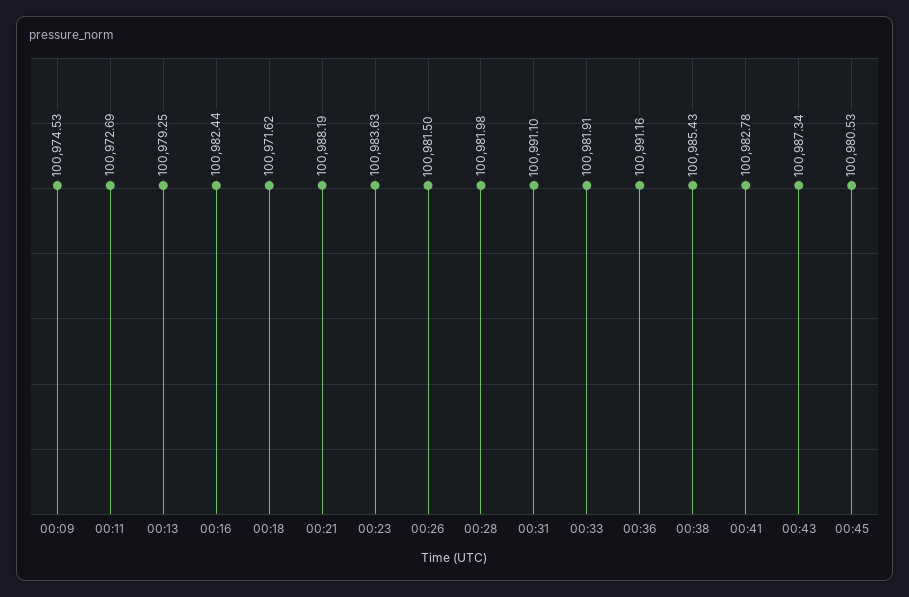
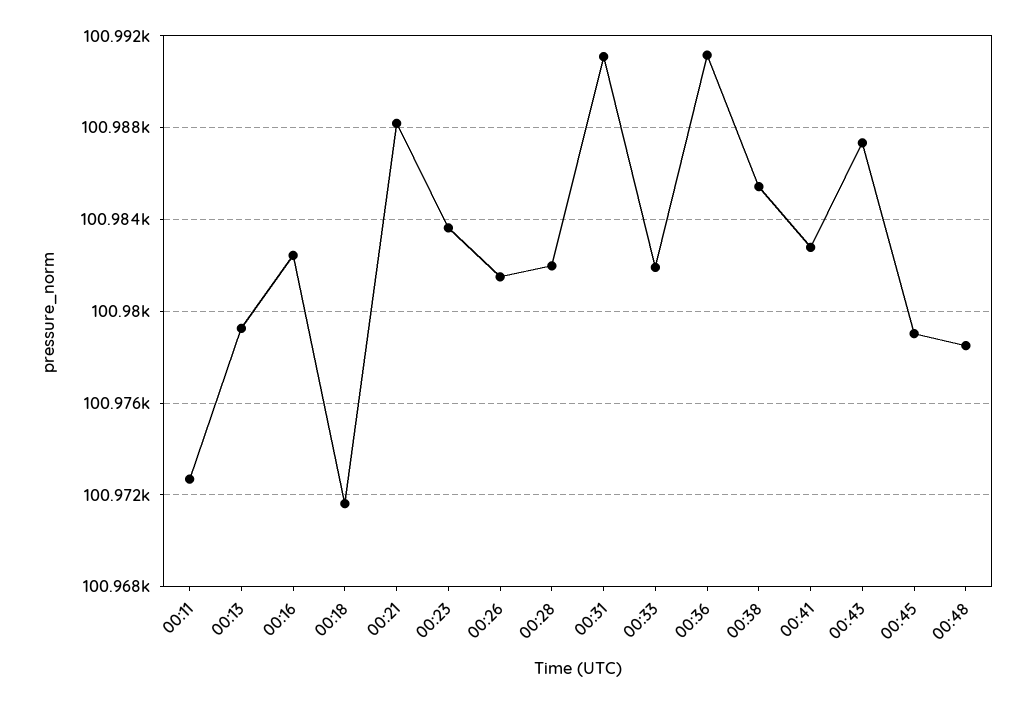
00:09: 100974.53 -> none
00:45: 100980.53 -> 100979
00:48: none -> 100978.5

